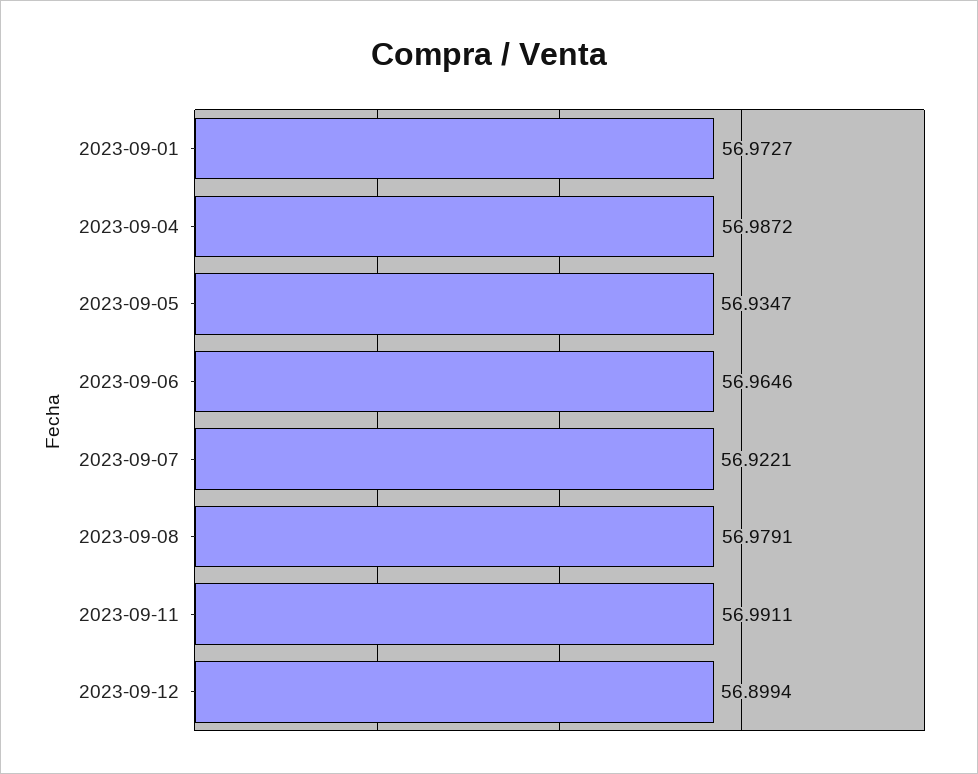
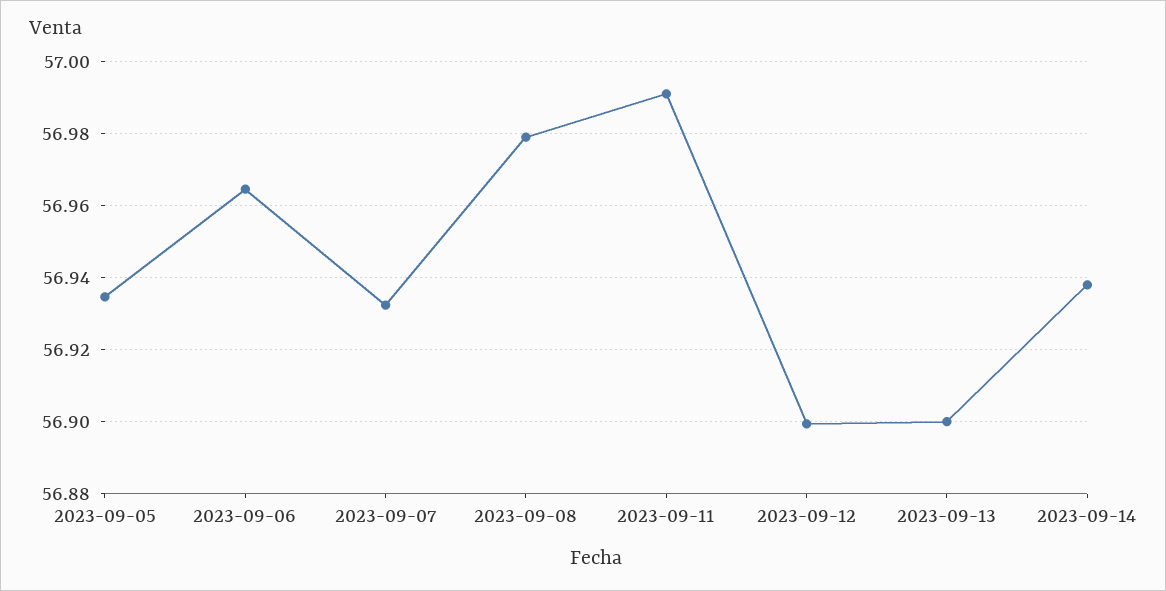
2023-09-01: 56.9727 -> none
2023-09-04: 56.9872 -> none
2023-09-07: 56.9221 -> 56.932
2023-09-13: none -> 56.9
2023-09-14: none -> 56.938

